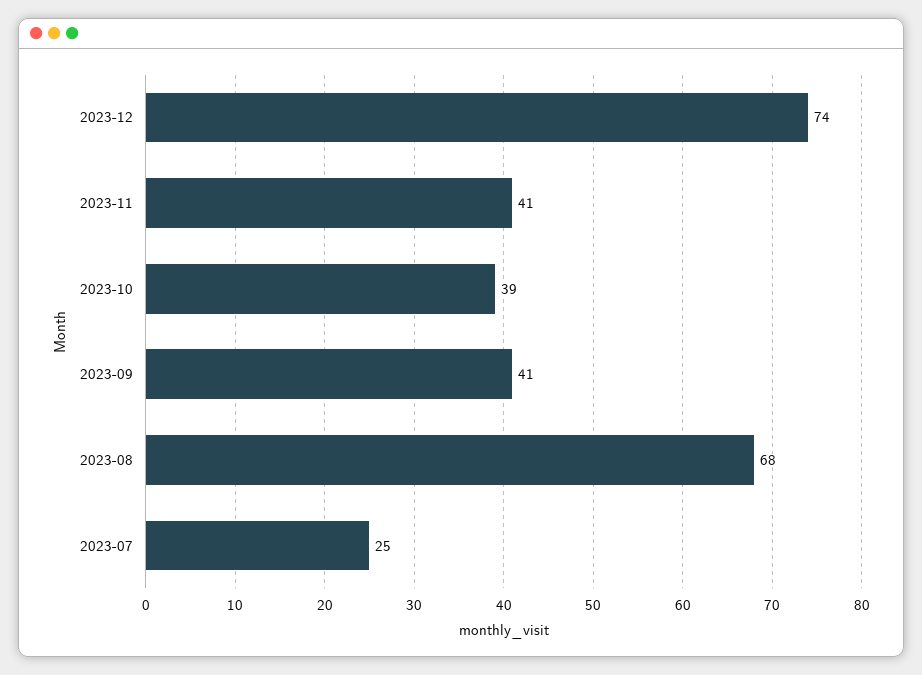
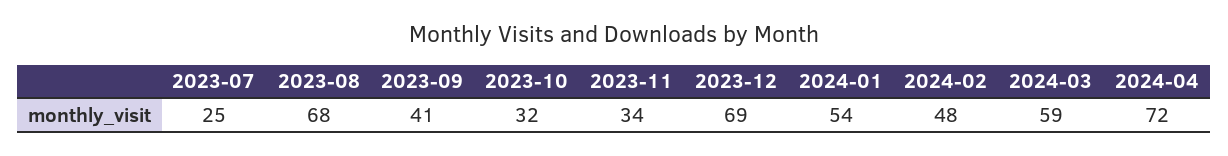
2023-12: 74 -> 69
2023-11: 41 -> 34
2023-10: 39 -> 32
2024-01: none -> 54
2024-02: none -> 48
2024-03: none -> 59
2024-04: none -> 72

